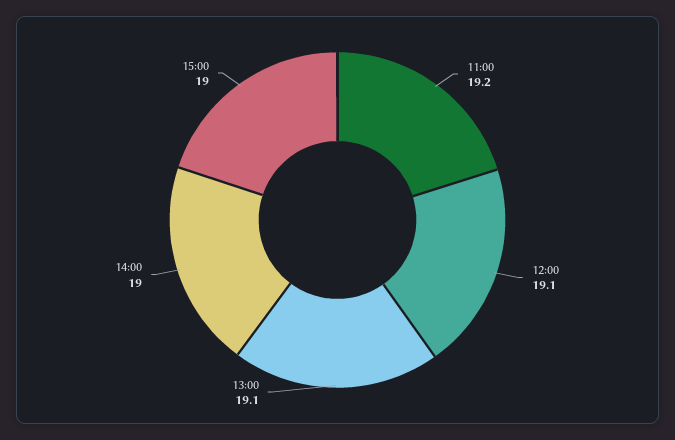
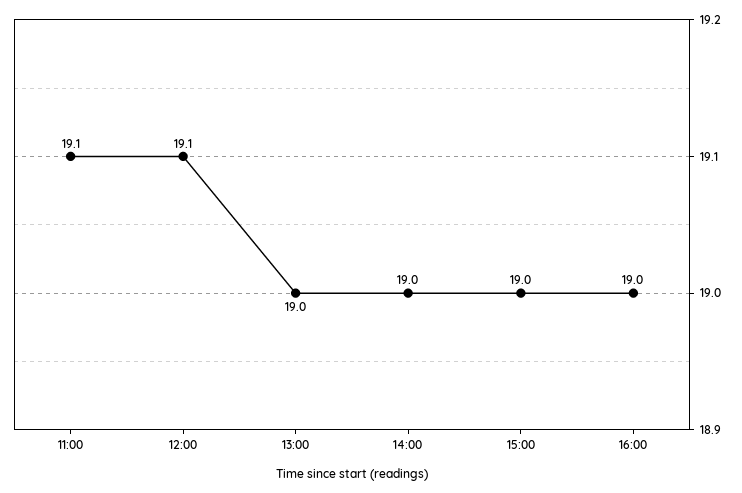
11:00: 19.2 -> 19.1
13:00: 19.1 -> 19
16:00: none -> 19

